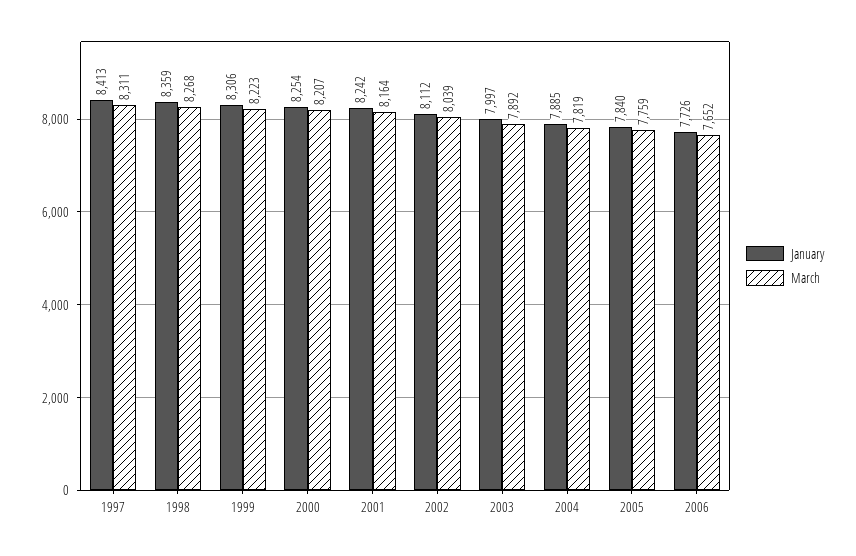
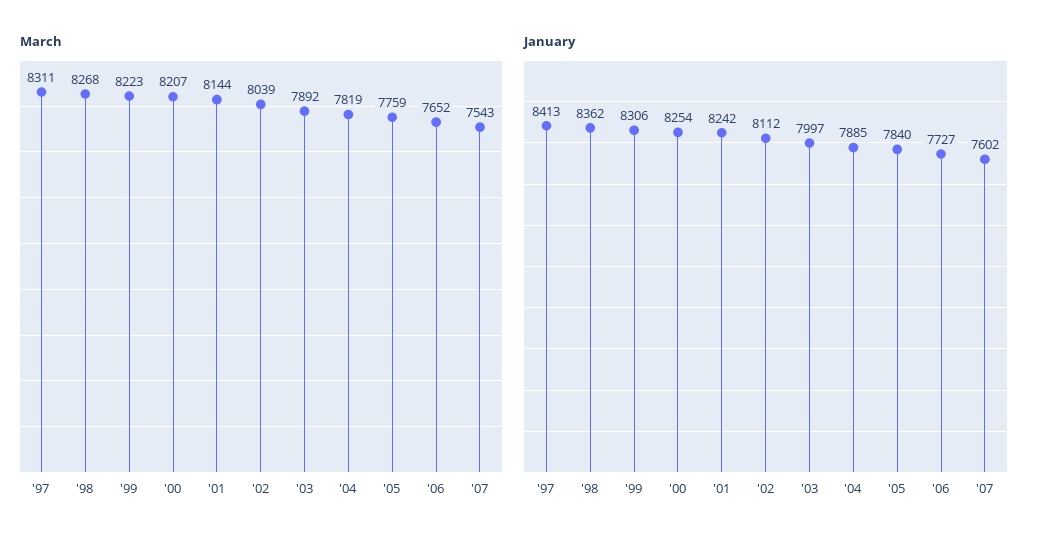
January, 1998: 8359 -> 8362
March, 2001: 8164 -> 8144
January, 2006: 7726 -> 7727
March, '07: none -> 7543
January, '07: none -> 7602

